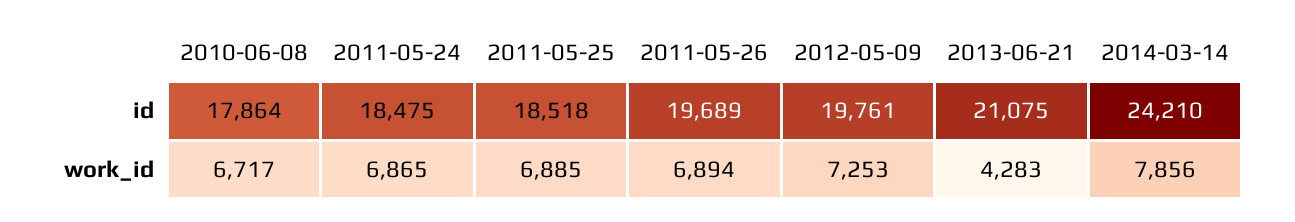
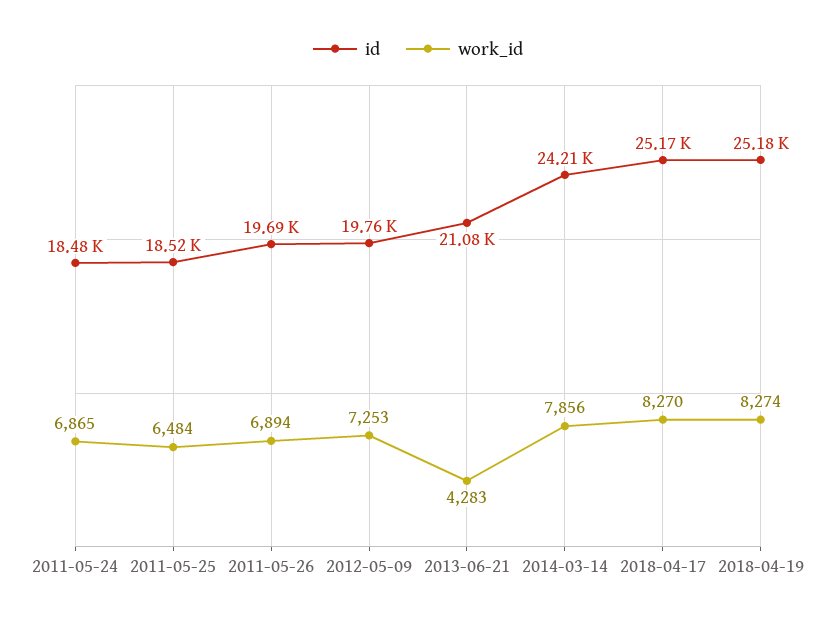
id, 2010-06-08: 17864 -> none
work_id, 2010-06-08: 6717 -> none
work_id, 2011-05-25: 6885 -> 6484
id, 2018-04-17: none -> 25170
work_id, 2018-04-17: none -> 8270
id, 2018-04-19: none -> 25180
work_id, 2018-04-19: none -> 8274

